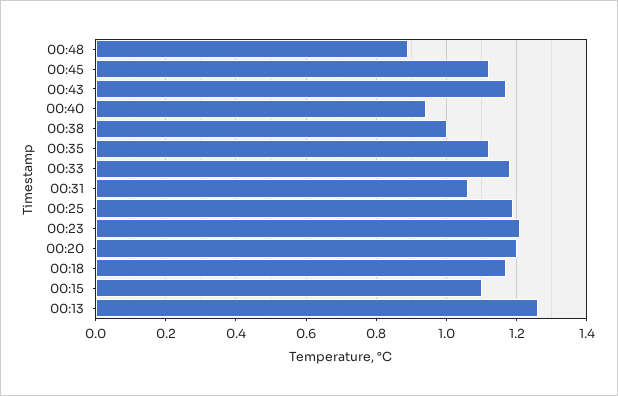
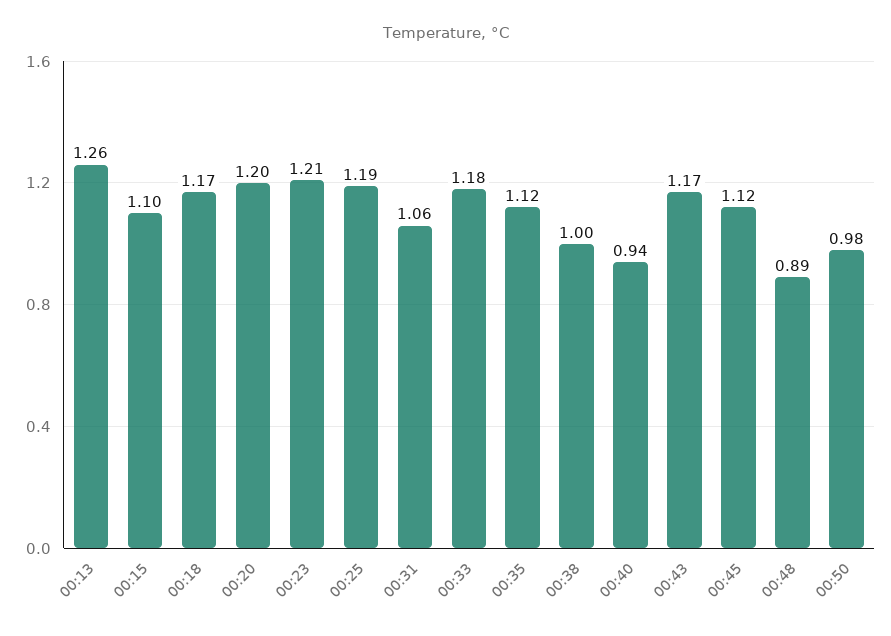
00:50: none -> 0.98

